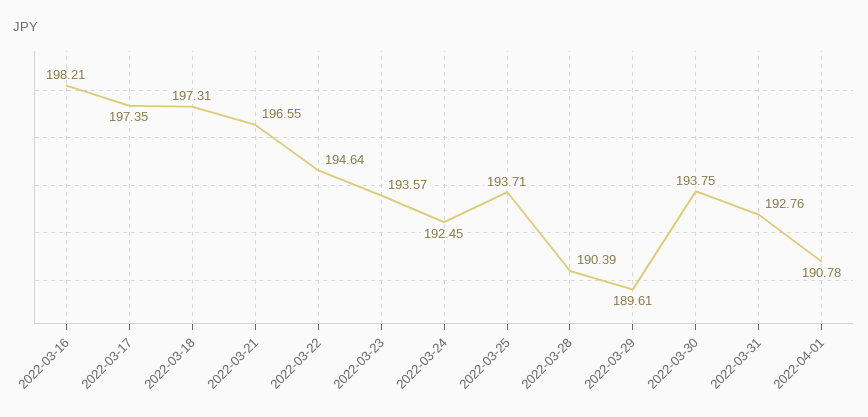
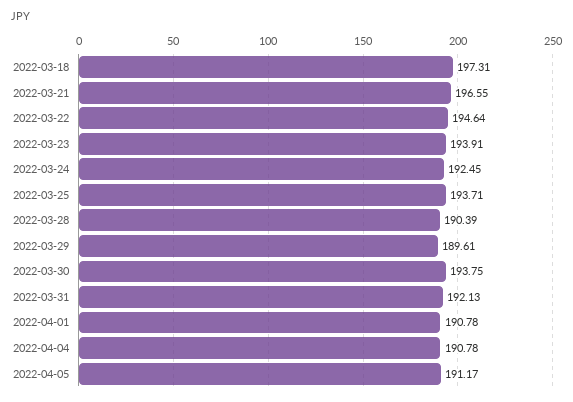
2022-03-16: 198.21 -> none
2022-03-17: 197.35 -> none
2022-03-23: 193.57 -> 193.91
2022-03-31: 192.76 -> 192.13
2022-04-04: none -> 190.78
2022-04-05: none -> 191.17

